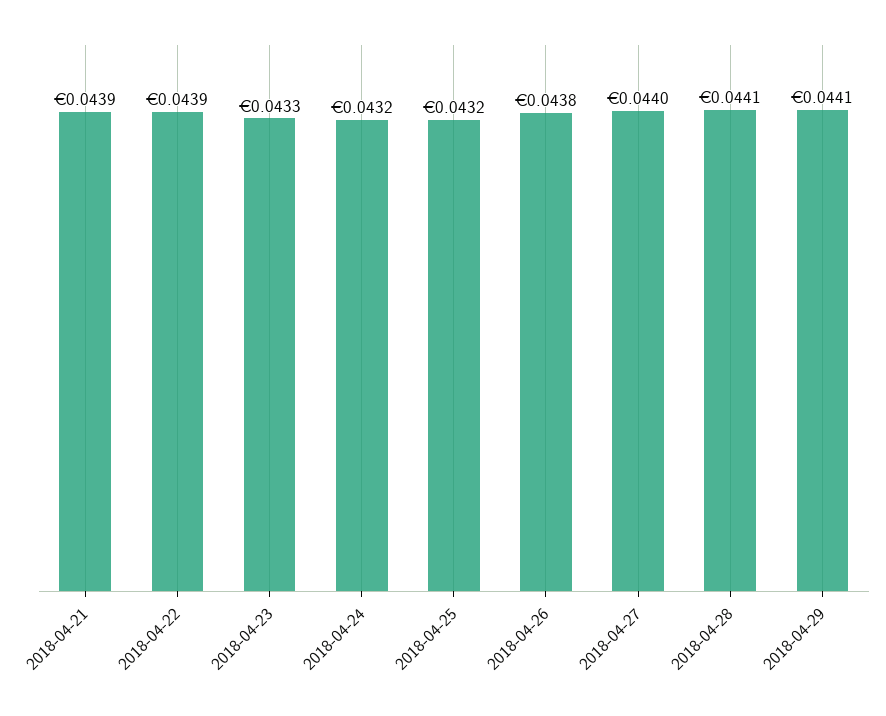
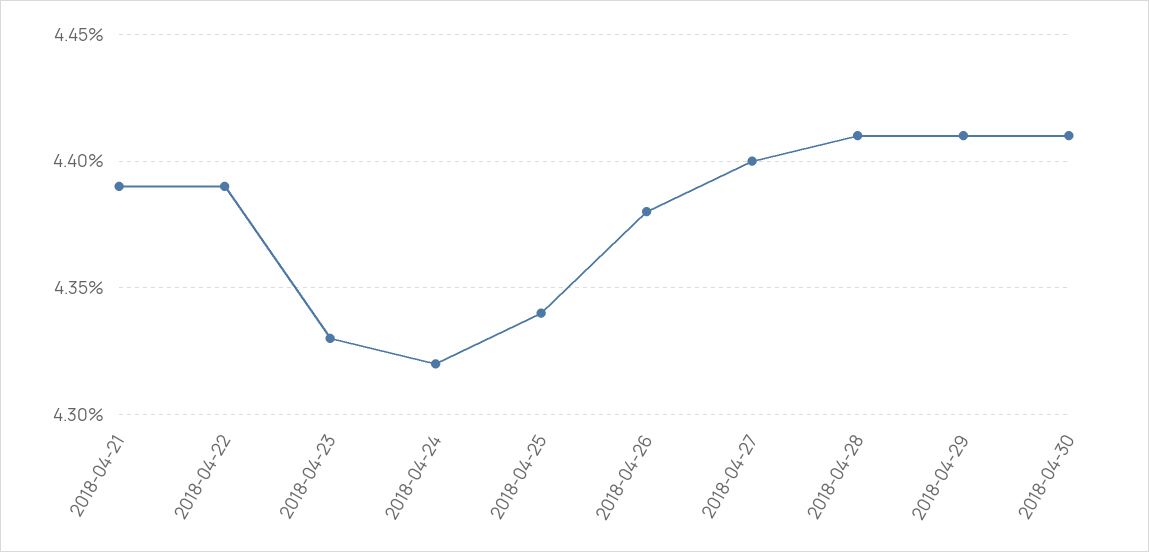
2018-04-25: 0.0432 -> 0.0434
2018-04-30: none -> 0.0441

